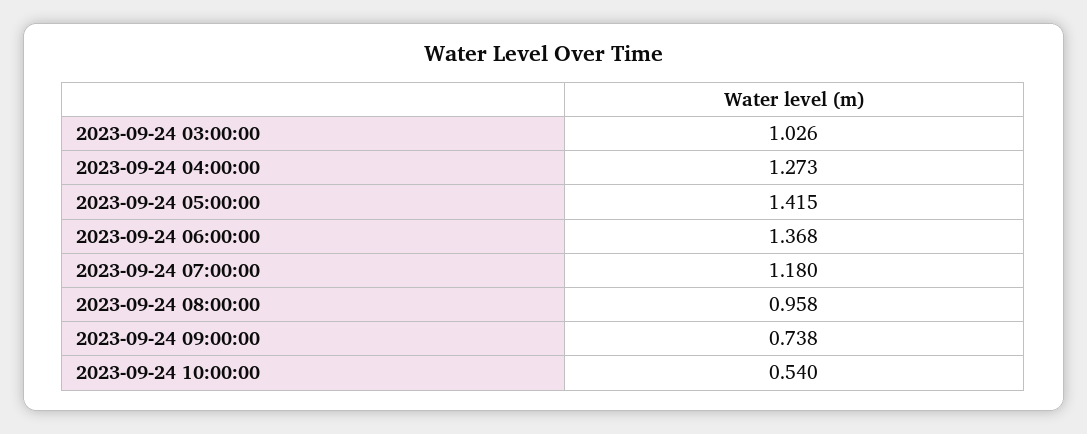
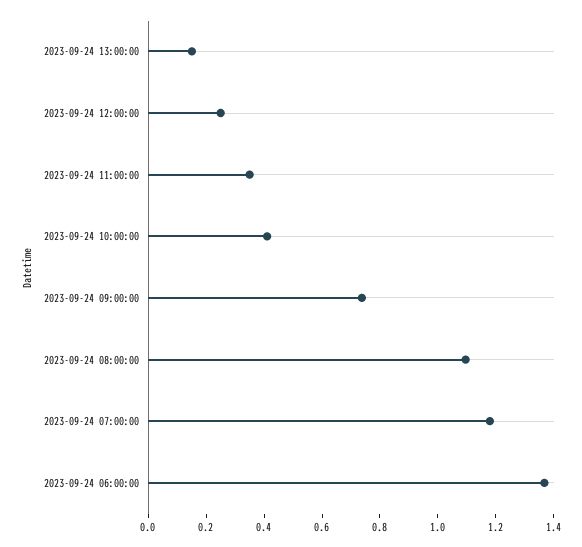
2023-09-24 03:00:00: 1.026 -> none
2023-09-24 04:00:00: 1.273 -> none
2023-09-24 05:00:00: 1.415 -> none
2023-09-24 08:00:00: 0.958 -> 1.1
2023-09-24 10:00:00: 0.54 -> 0.4
2023-09-24 13:00:00: none -> 0.15
2023-09-24 12:00:00: none -> 0.25
2023-09-24 11:00:00: none -> 0.35

